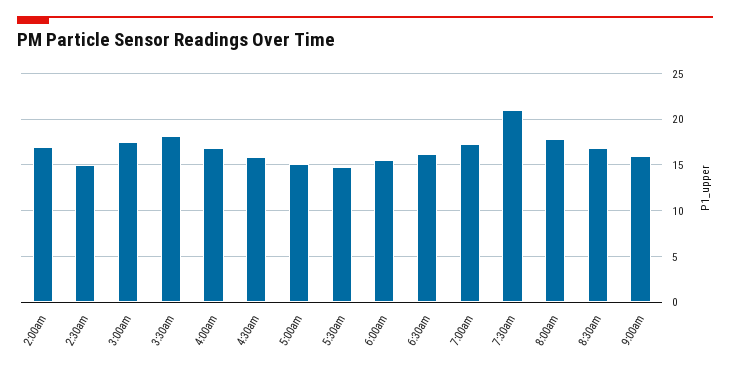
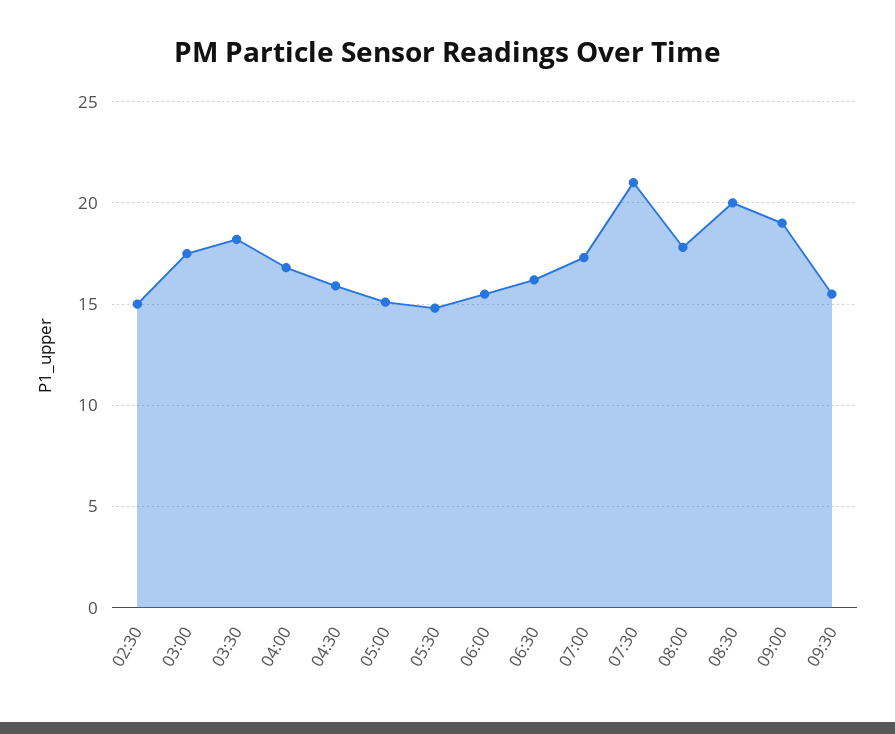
2:00am: 17 -> none
8:30am: 17 -> 20
9:00am: 16 -> 19
09:30: none -> 15.5

